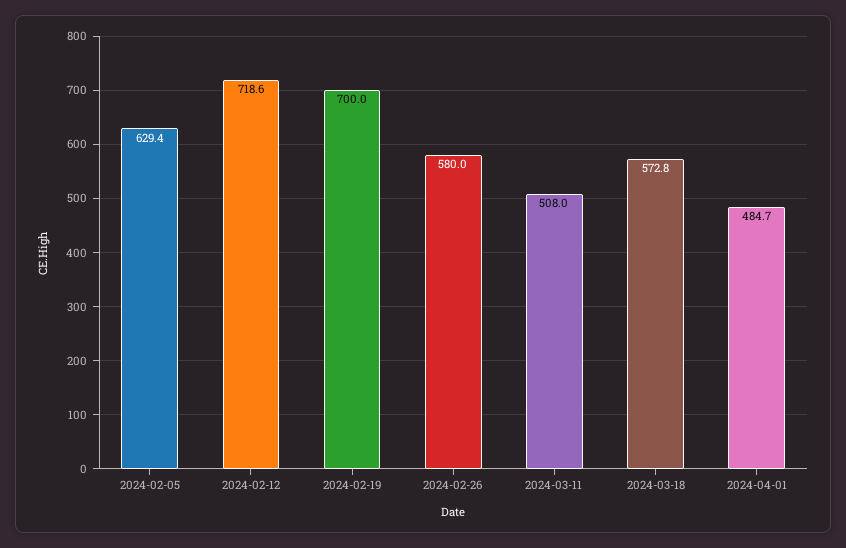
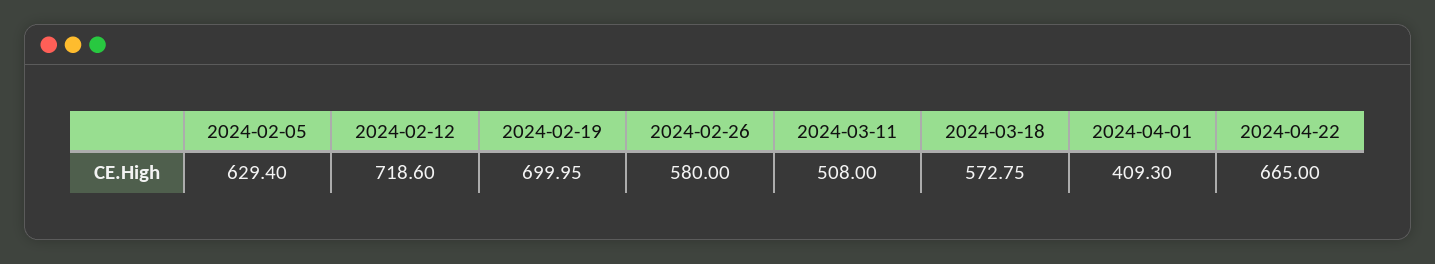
2024-04-01: 484.7 -> 409.3
2024-04-22: none -> 665

